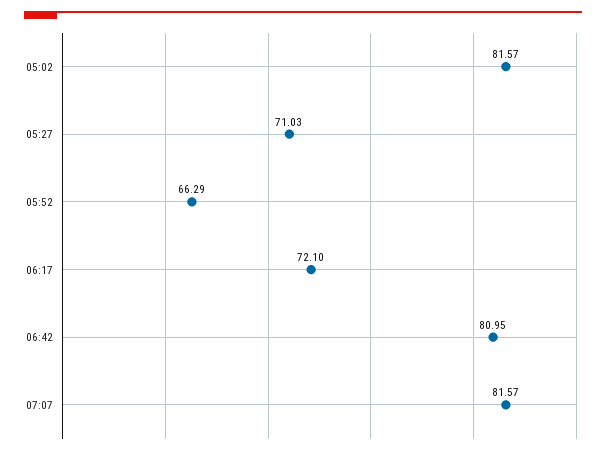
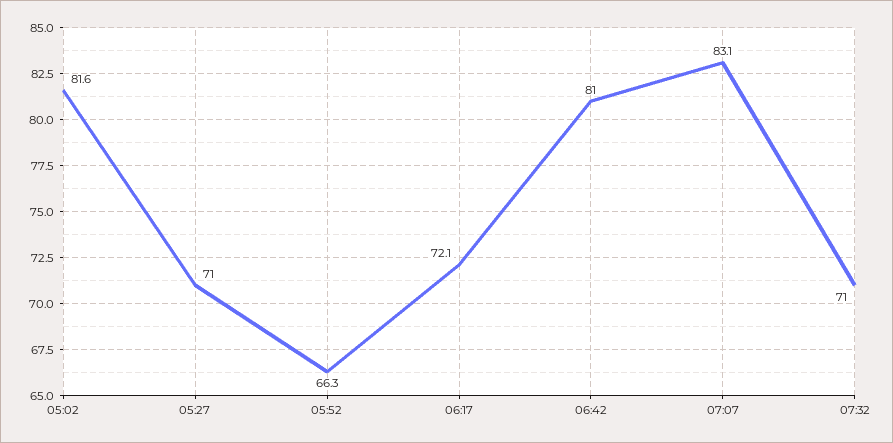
07:07: 81.57 -> 83.1
07:32: none -> 71

